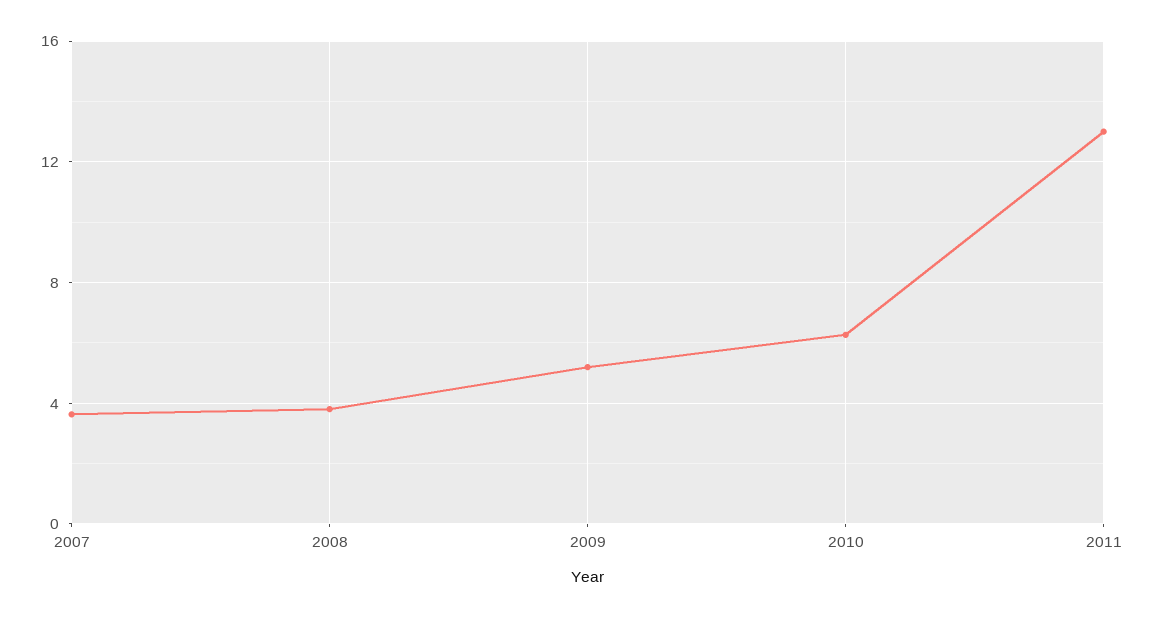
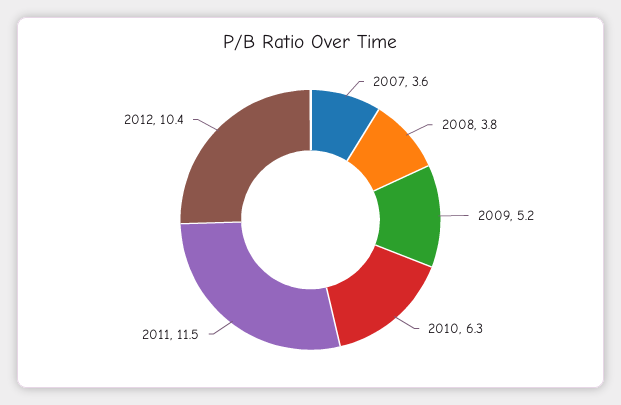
2011: 13 -> 11.5
2012: none -> 10.4

